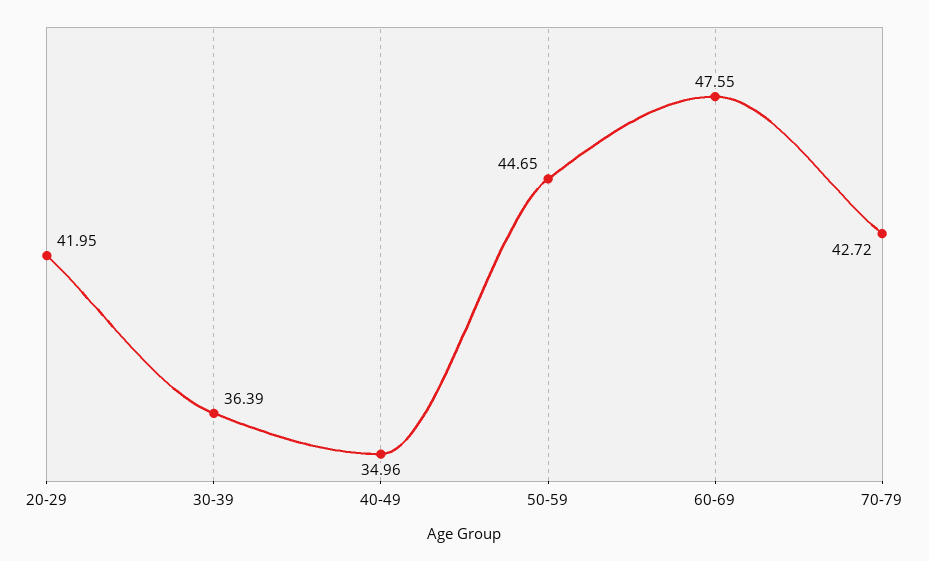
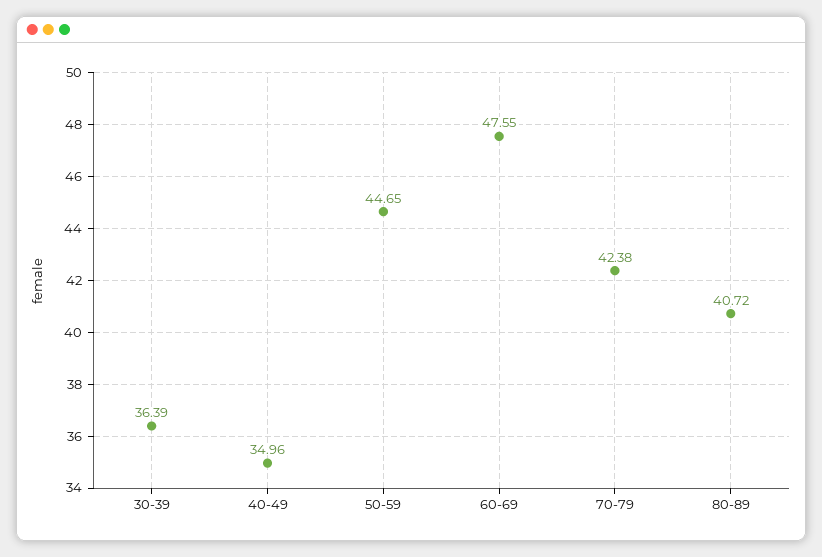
20-29: 41.95 -> none
70-79: 42.72 -> 42.38
80-89: none -> 40.72

